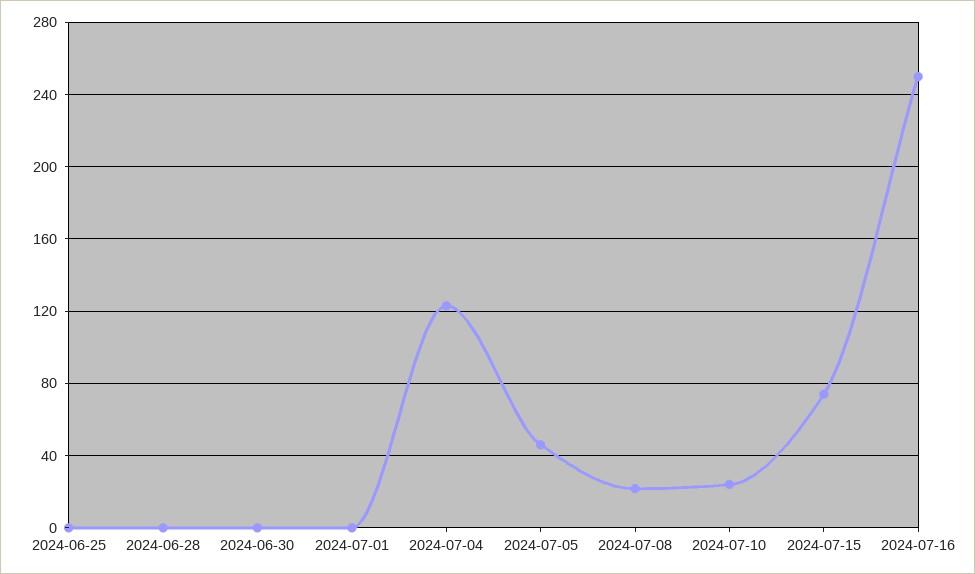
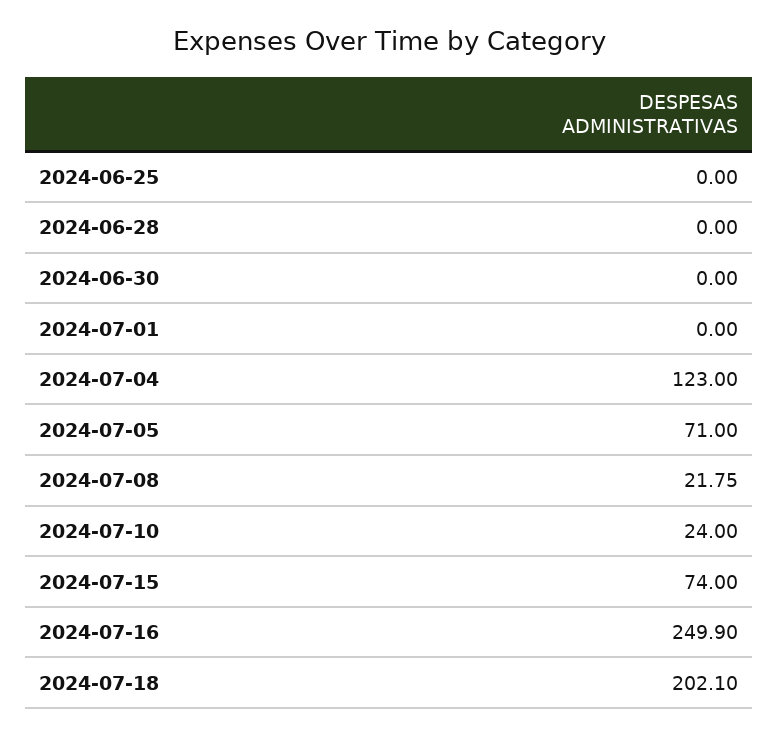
2024-07-05: 45 -> 71
2024-07-18: none -> 202.1

